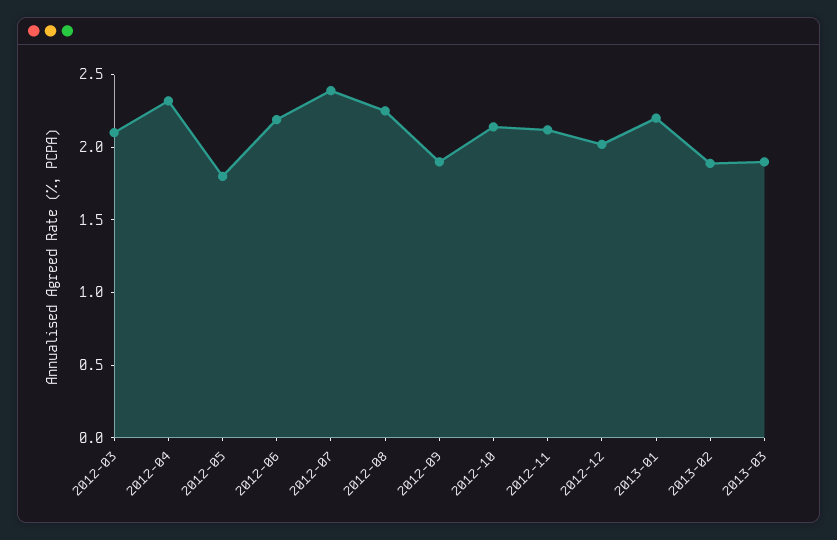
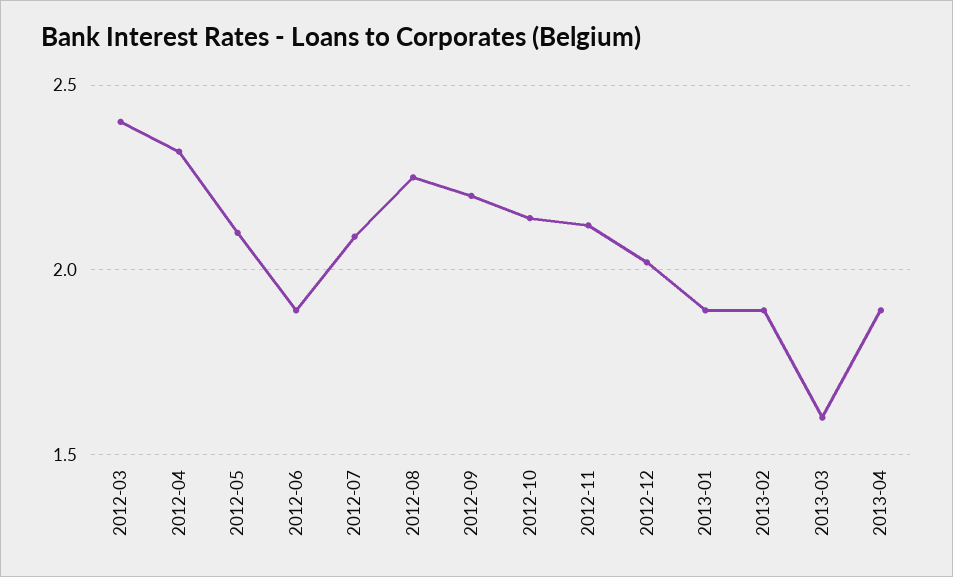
2012-03: 2.1 -> 2.4
2012-05: 1.8 -> 2.1
2012-06: 2.2 -> 1.9
2012-07: 2.4 -> 2.1
2012-09: 1.9 -> 2.2
2013-01: 2.2 -> 1.9
2013-03: 1.9 -> 1.6
2013-04: none -> 1.9

